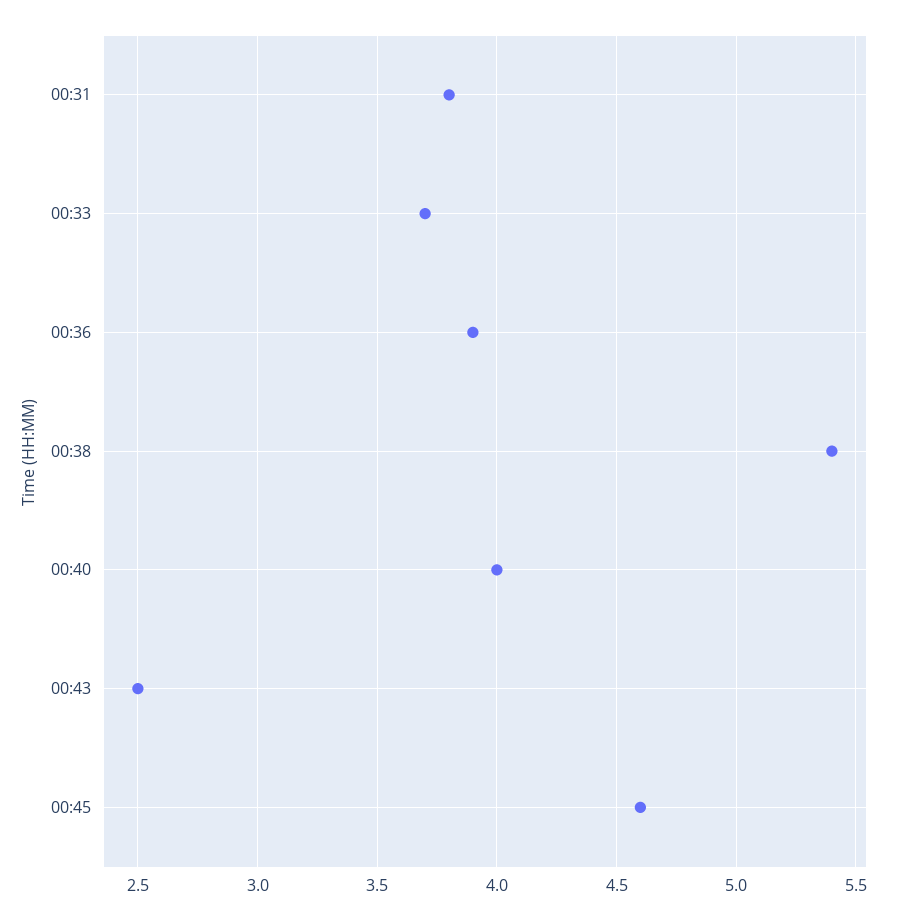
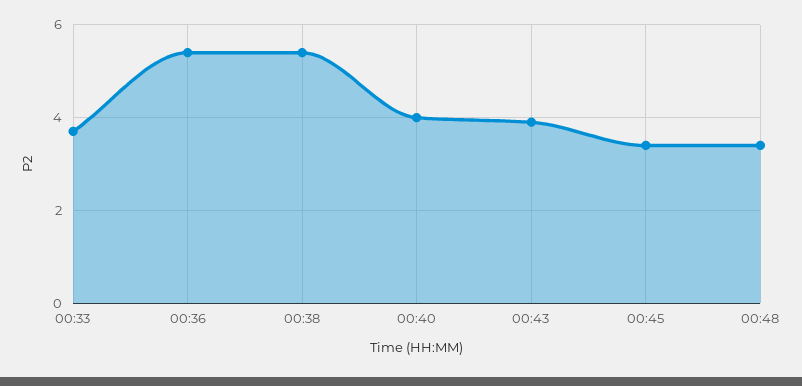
00:31: 3.8 -> none
00:36: 3.9 -> 5.5
00:43: 2.5 -> 4
00:45: 4.6 -> 3.5
00:48: none -> 3.5

